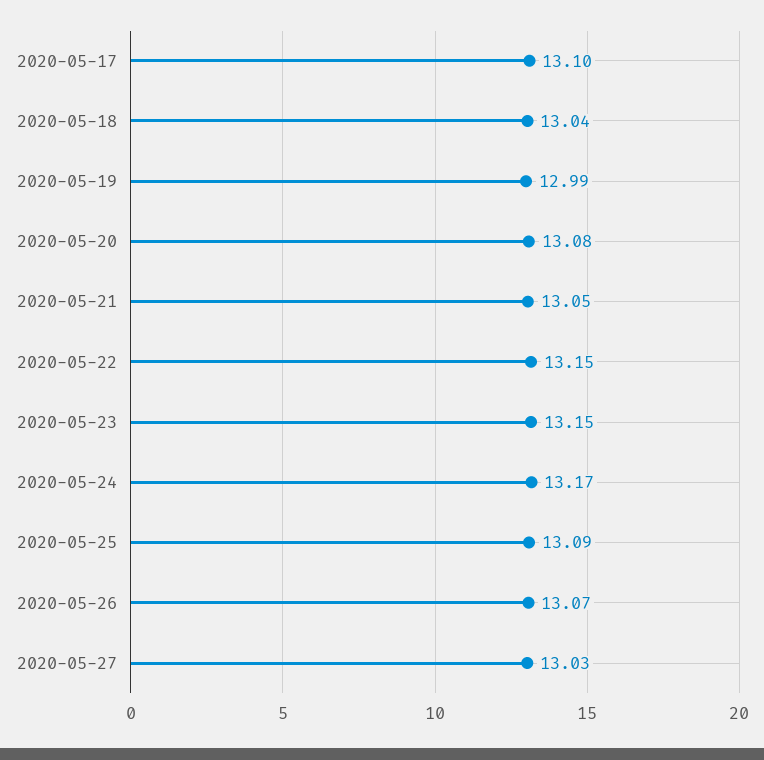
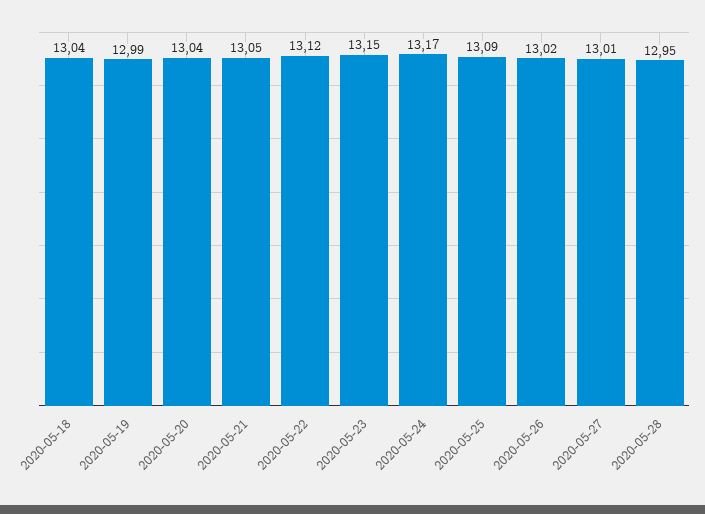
2020-05-17: 13.1 -> none
2020-05-20: 13.08 -> 13.04
2020-05-22: 13.15 -> 13.12
2020-05-26: 13.07 -> 13.02
2020-05-27: 13.03 -> 13.01
2020-05-28: none -> 12.95

